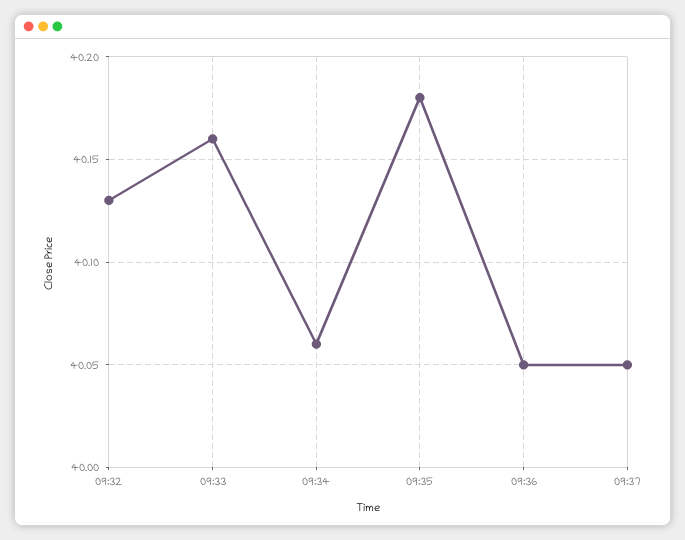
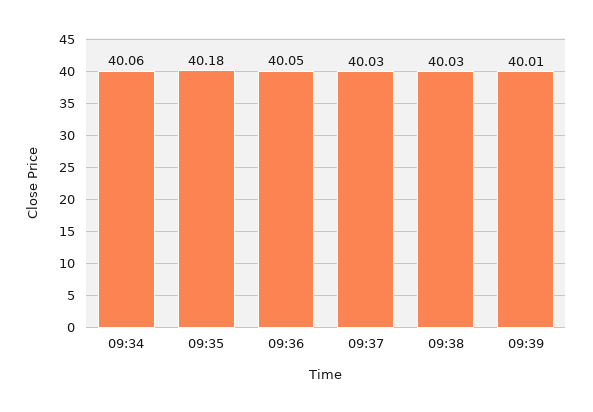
09:32: 40.13 -> none
09:33: 40.16 -> none
09:37: 40.05 -> 40.03
09:38: none -> 40.03
09:39: none -> 40.01

